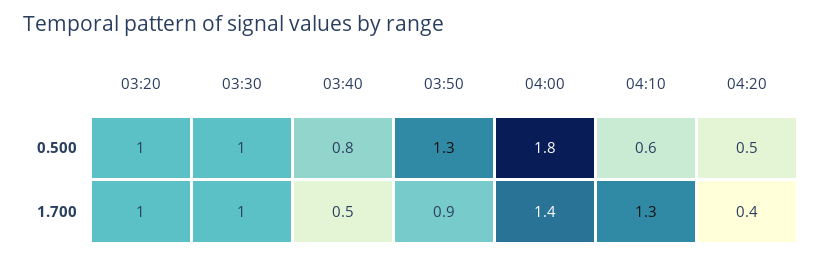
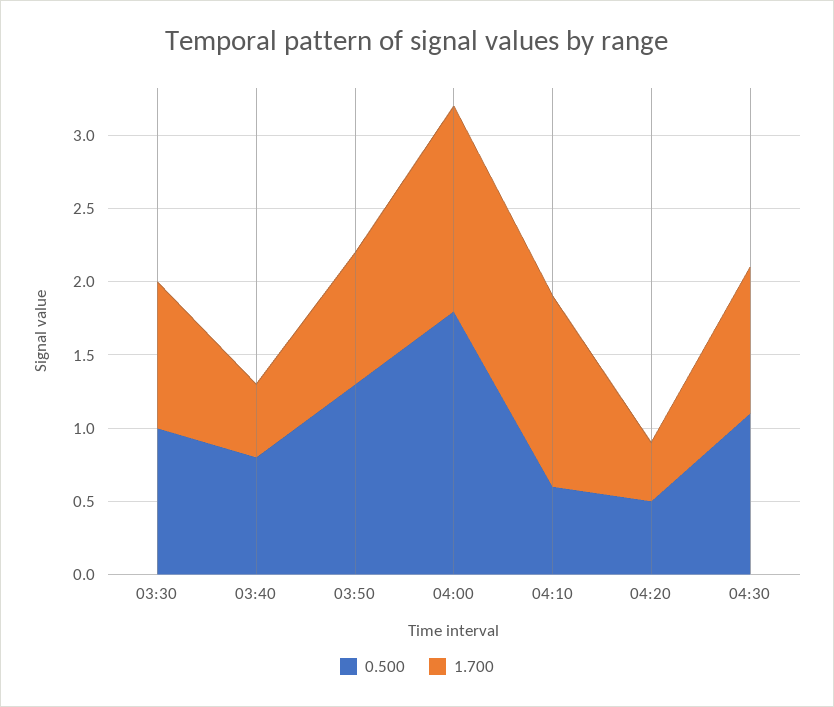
0.500, 03:20: 1 -> none
1.700, 03:20: 1 -> none
0.500, 04:30: none -> 1.1
1.700, 04:30: none -> 1

